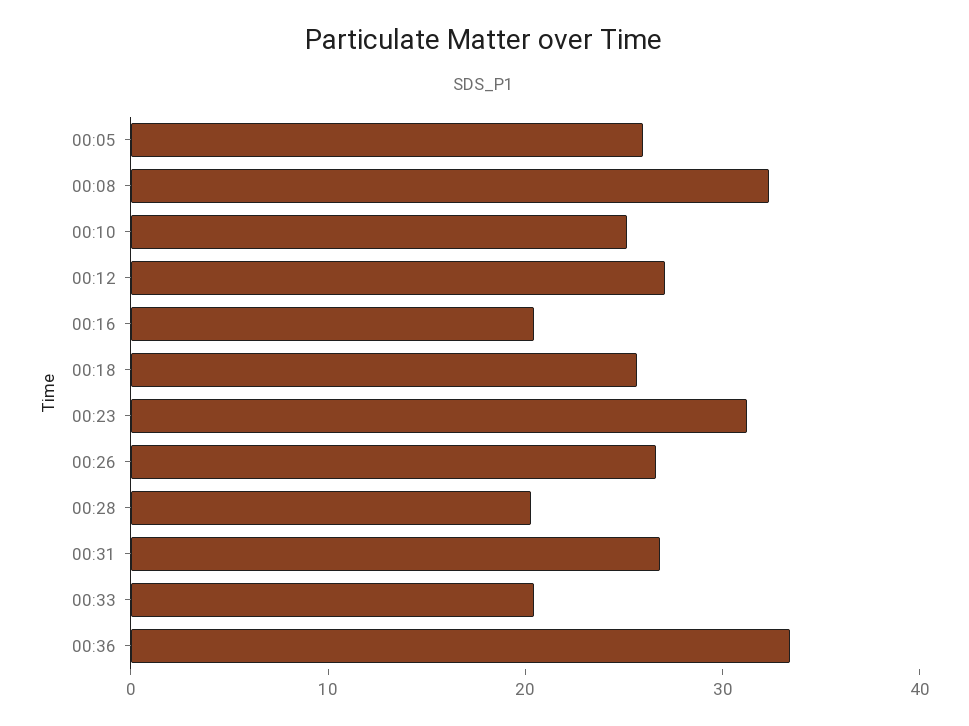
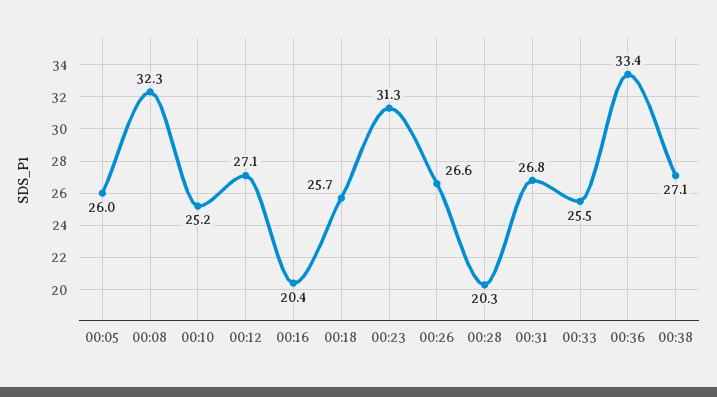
00:33: 20 -> 25.5
00:38: none -> 27.1

